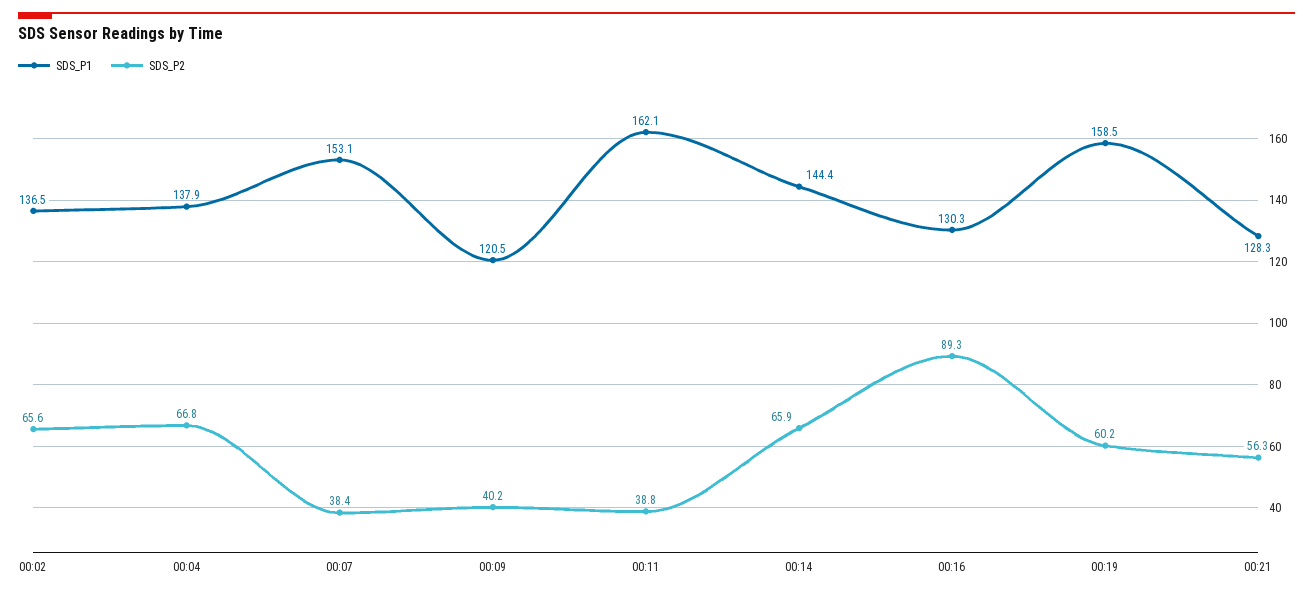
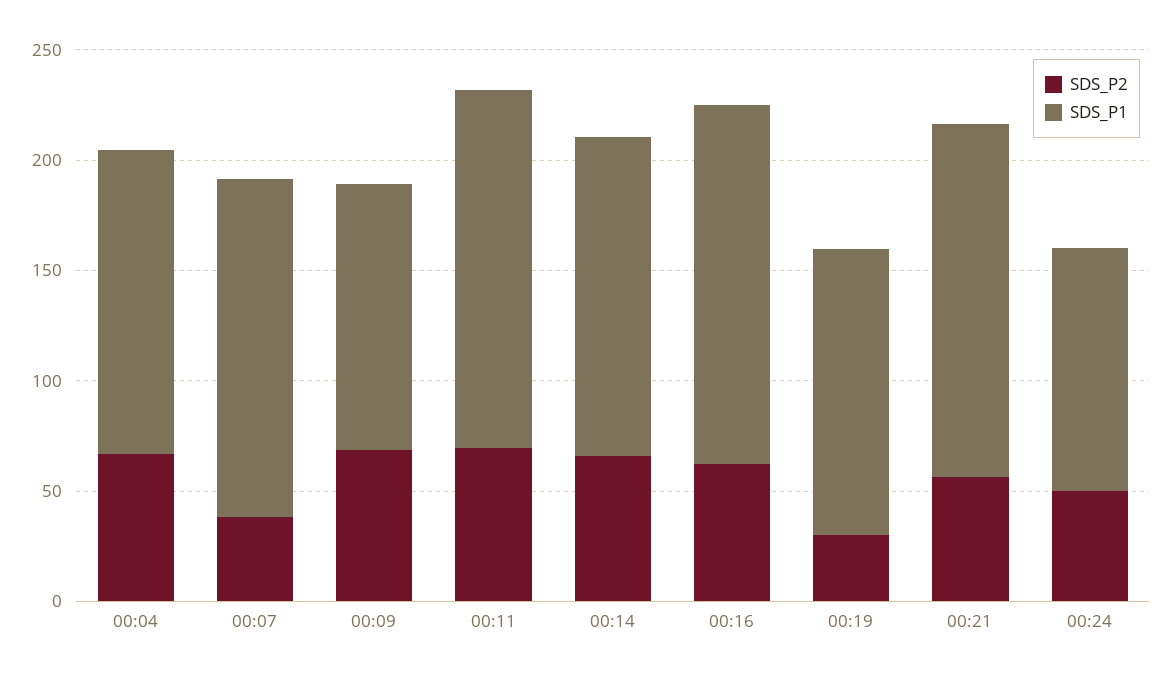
SDS_P1, 00:02: 136.5 -> none
SDS_P2, 00:02: 65.6 -> none
SDS_P2, 00:09: 40.2 -> 70
SDS_P2, 00:11: 38.8 -> 70
SDS_P1, 00:16: 130.3 -> 160
SDS_P2, 00:16: 89.3 -> 60
SDS_P1, 00:19: 158.5 -> 130
SDS_P2, 00:19: 60.2 -> 30
SDS_P1, 00:21: 128.3 -> 160
SDS_P2, 00:24: none -> 50
SDS_P1, 00:24: none -> 110

